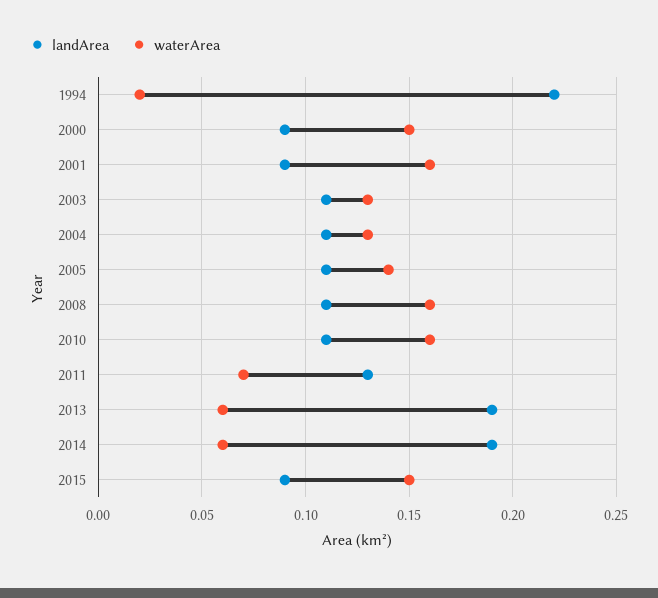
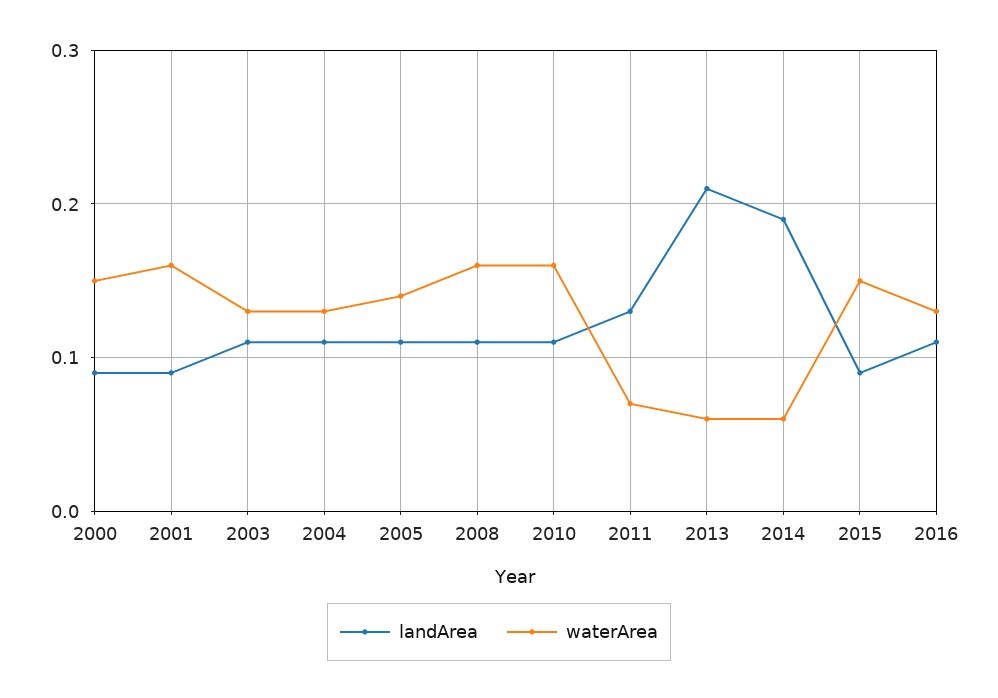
landArea, 1994: 0.22 -> none
waterArea, 1994: 0.02 -> none
landArea, 2013: 0.19 -> 0.21
landArea, 2016: none -> 0.11
waterArea, 2016: none -> 0.13

